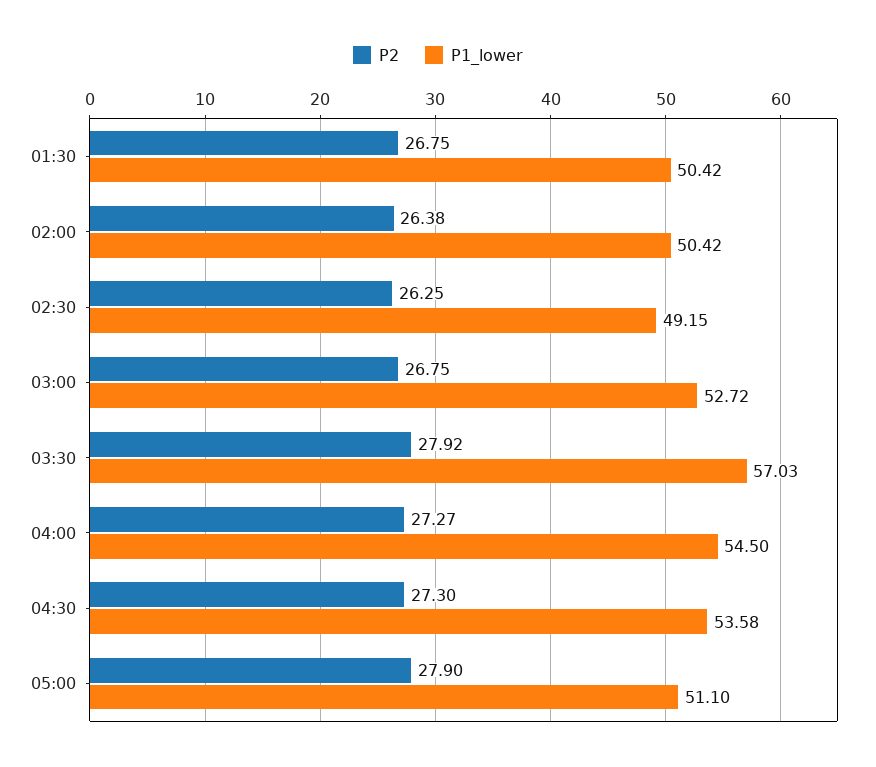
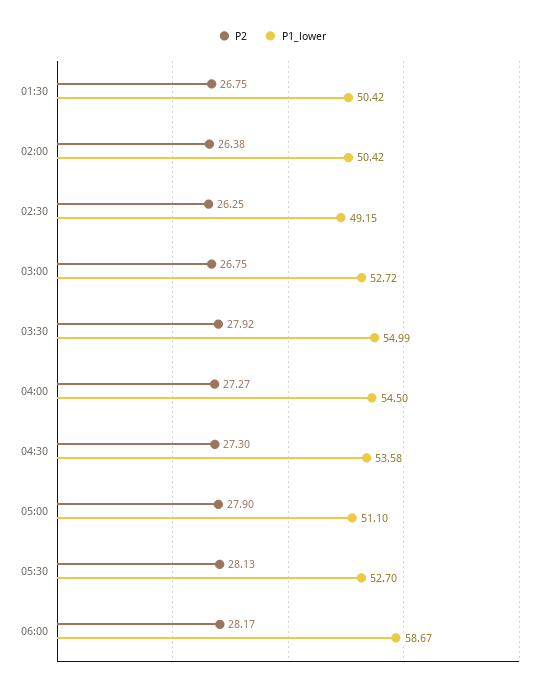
P1_lower, 03:30: 57.03 -> 54.99
P2, 05:30: none -> 28.13
P1_lower, 05:30: none -> 52.7
P2, 06:00: none -> 28.17
P1_lower, 06:00: none -> 58.67

